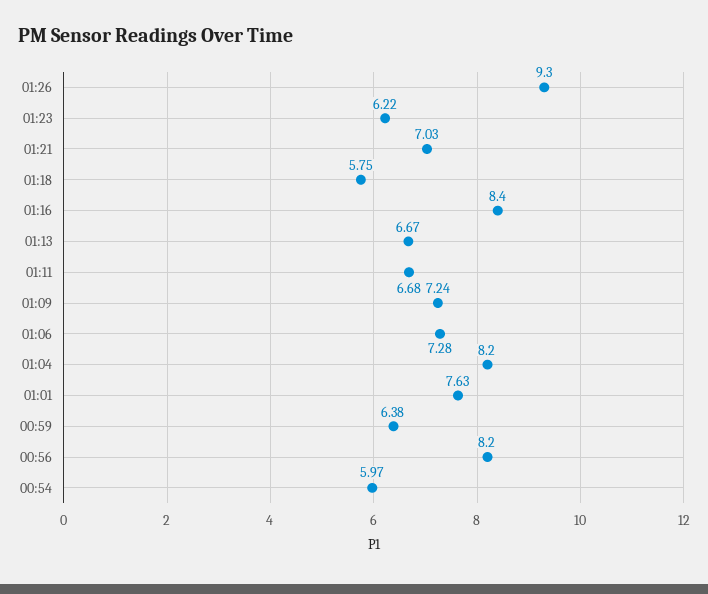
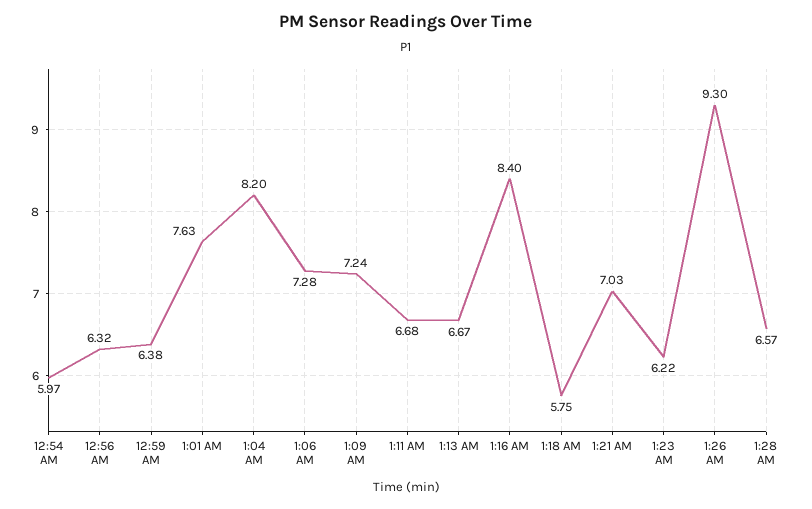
00:56: 8.2 -> 6.32
1:28 AM: none -> 6.57

